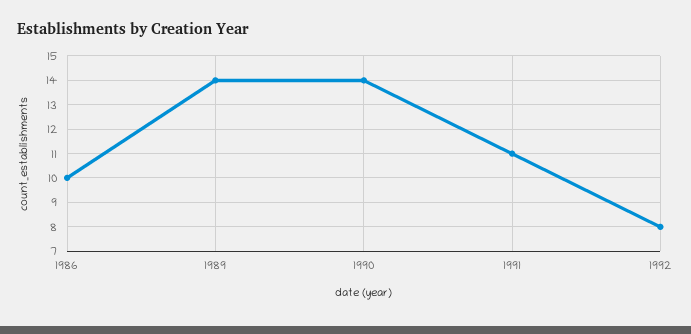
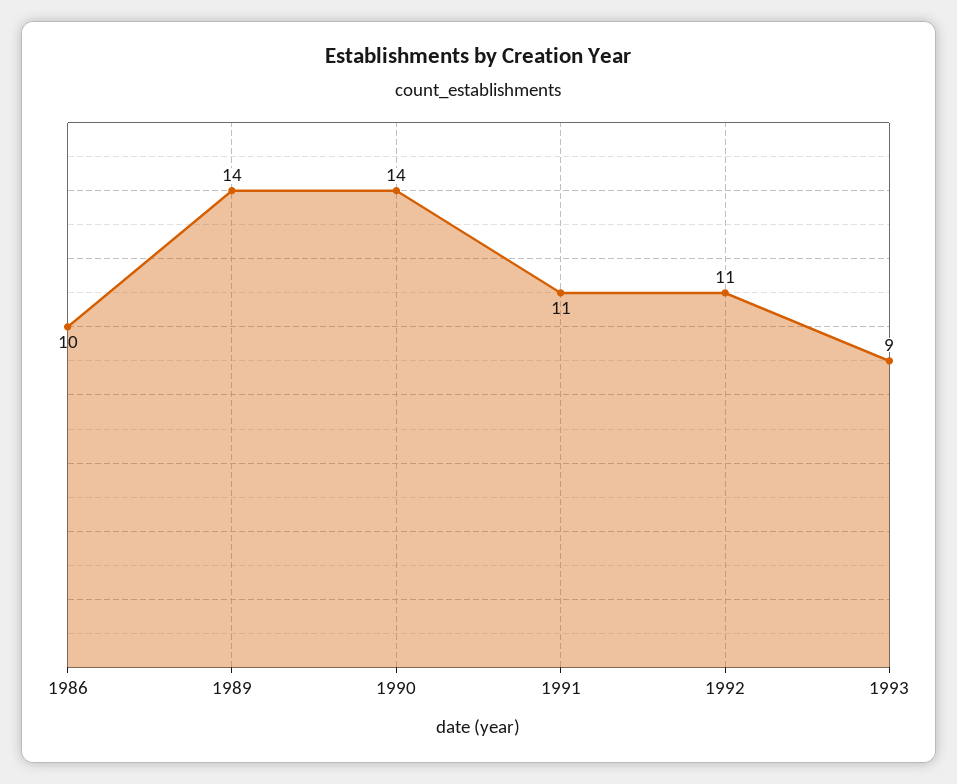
1992: 8 -> 11
1993: none -> 9

